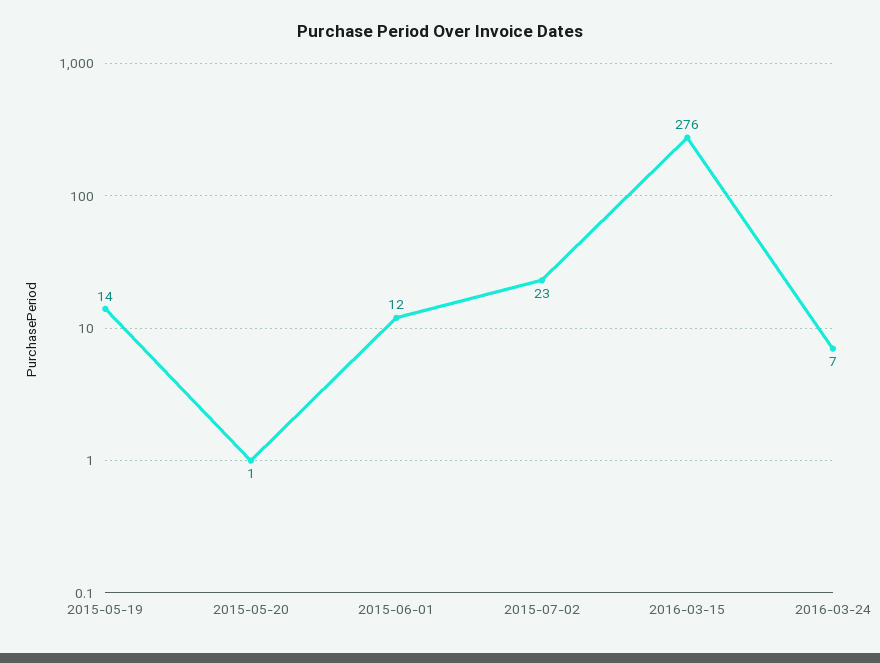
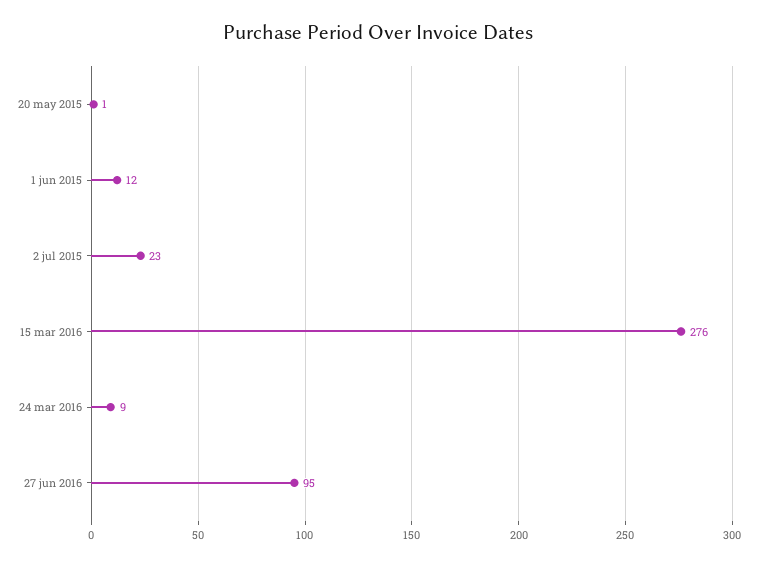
2015-05-19: 14 -> none
2016-03-24: 7 -> 9
27 jun 2016: none -> 95

